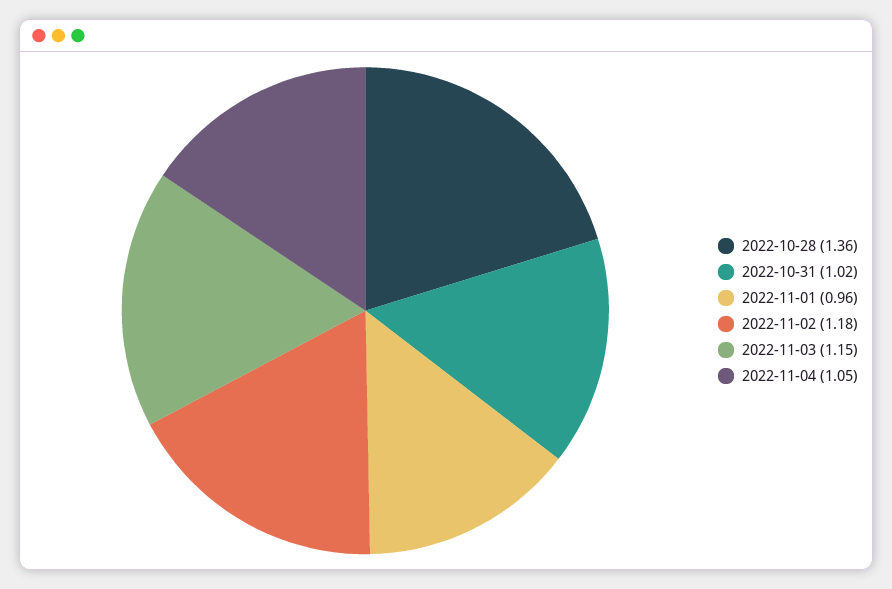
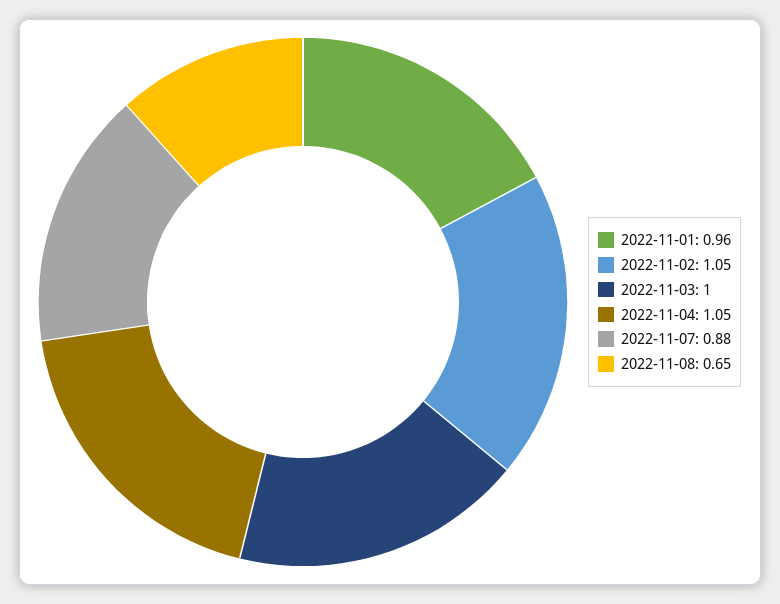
2022-10-28: 1.36 -> none
2022-10-31: 1.02 -> none
2022-11-02: 1.18 -> 1.05
2022-11-03: 1.15 -> 1
2022-11-07: none -> 0.88
2022-11-08: none -> 0.65

